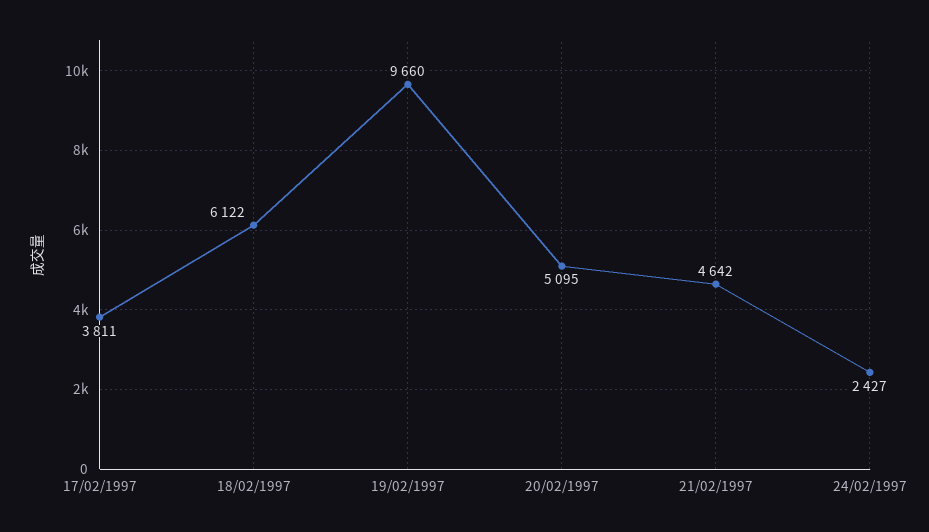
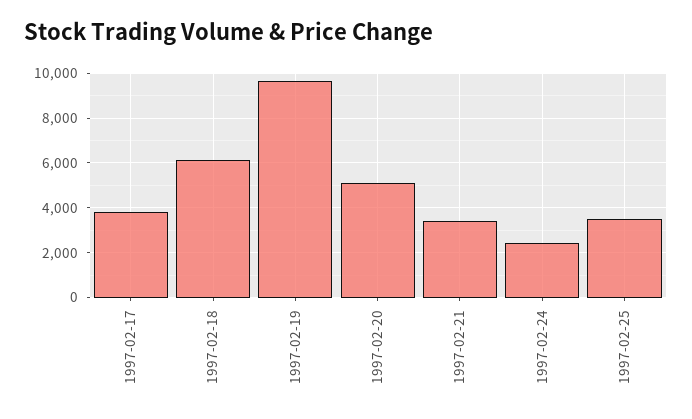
21/02/1997: 4642 -> 3500
1997-02-25: none -> 3500

